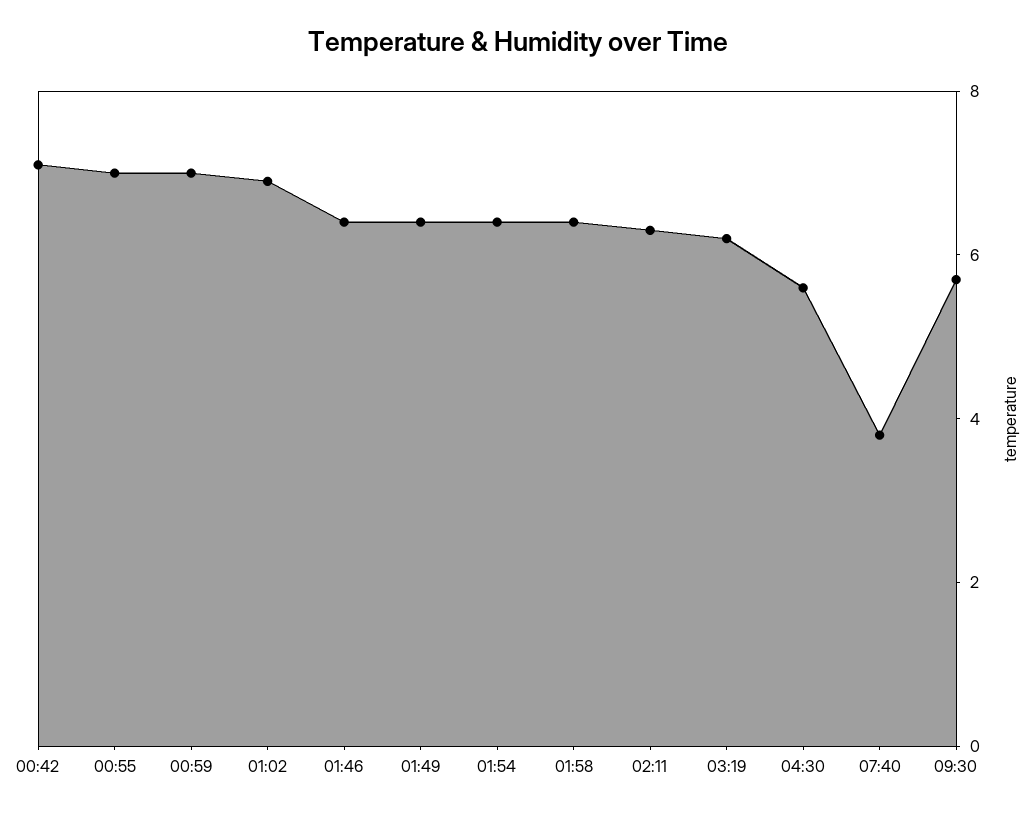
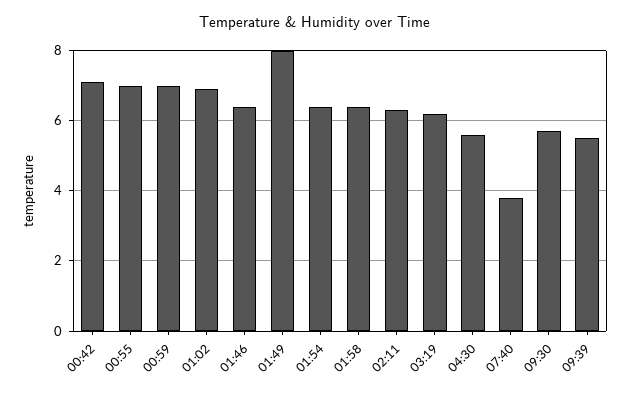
01:49: 6.5 -> 8
09:39: none -> 5.5

